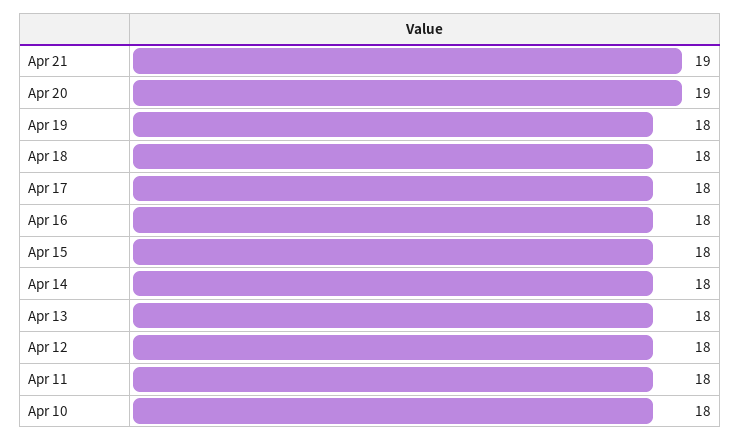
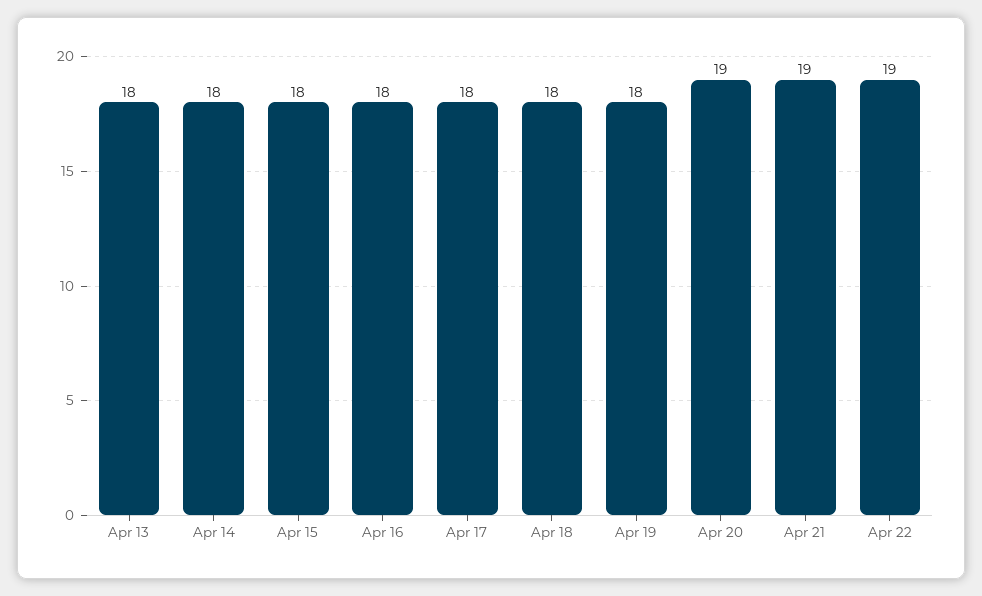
Apr 12: 18 -> none
Apr 11: 18 -> none
Apr 10: 18 -> none
Apr 22: none -> 19

